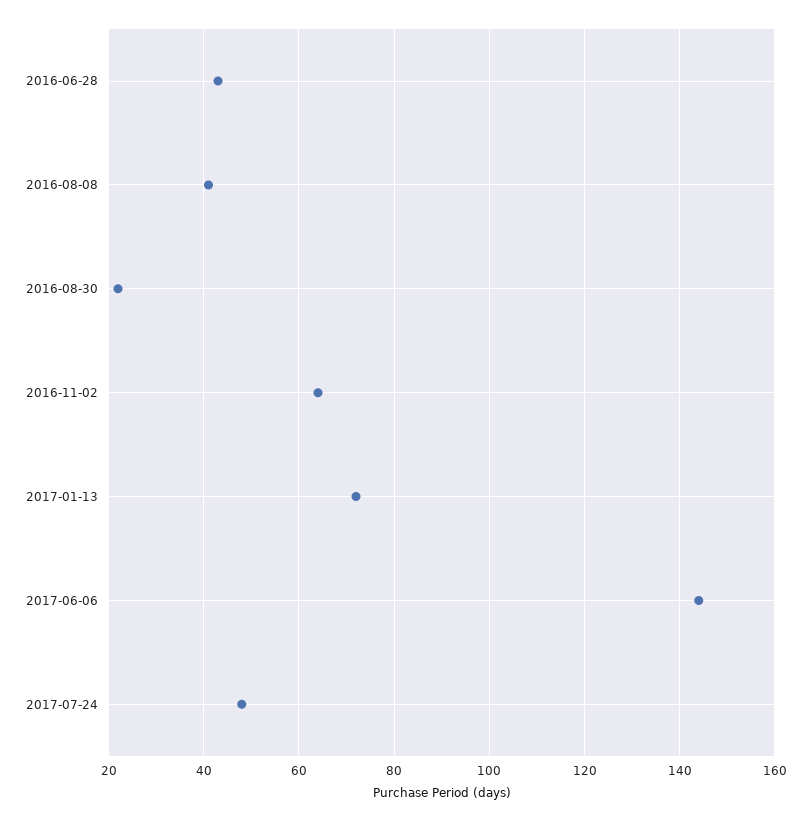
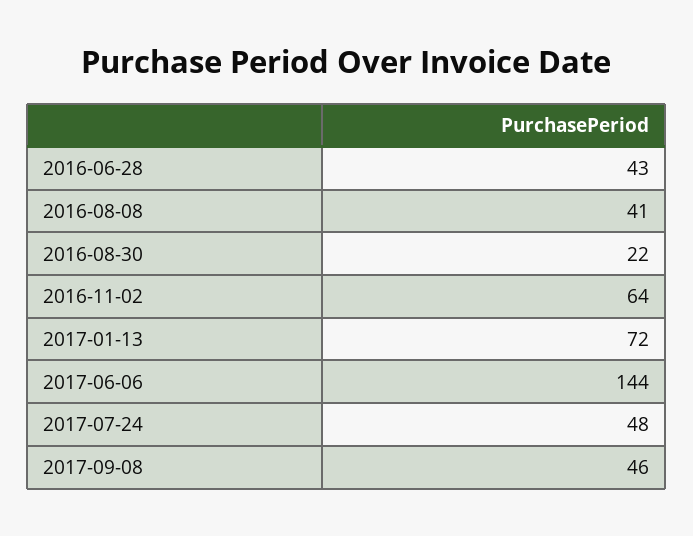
2017-09-08: none -> 46

